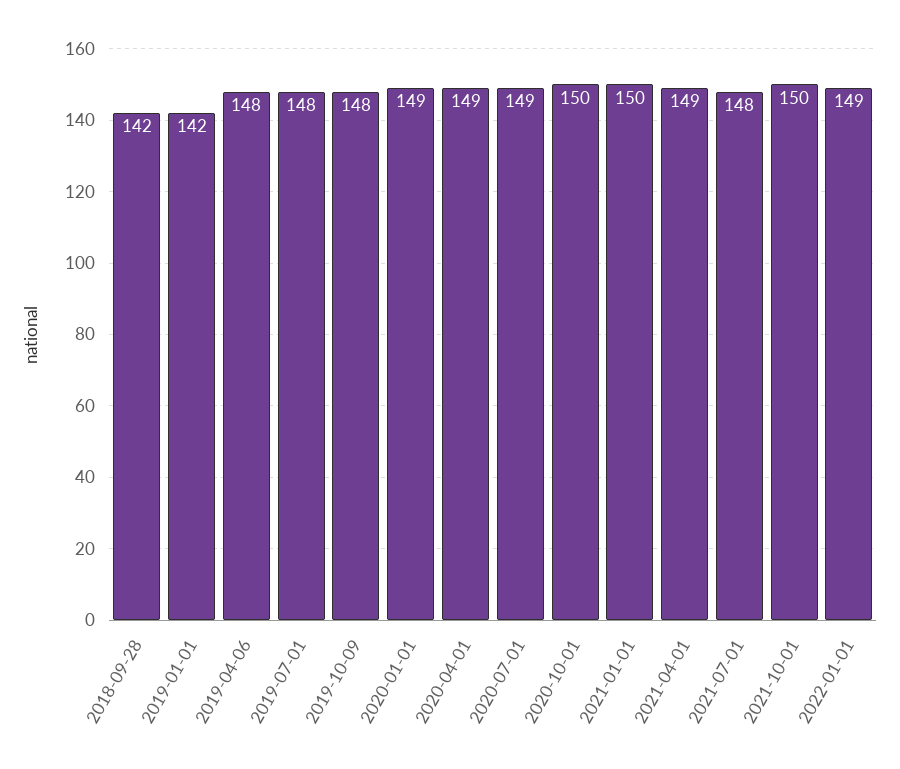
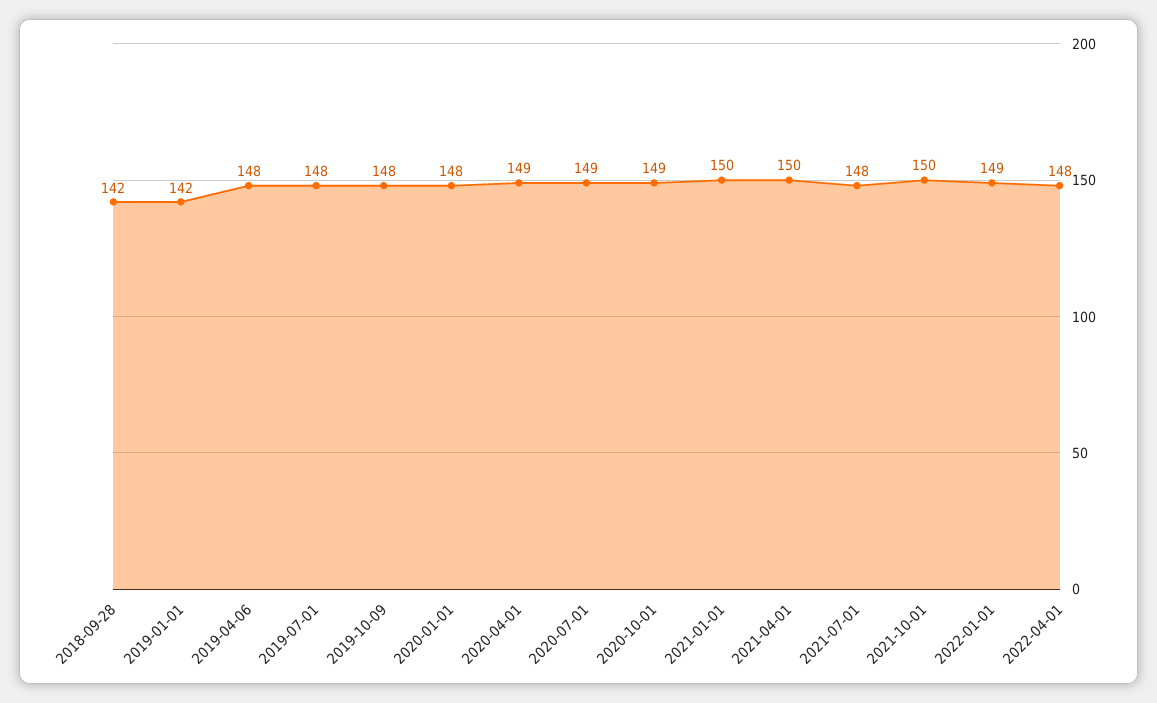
2020-01-01: 149 -> 148
2020-10-01: 150 -> 149
2021-04-01: 149 -> 150
2022-04-01: none -> 148

